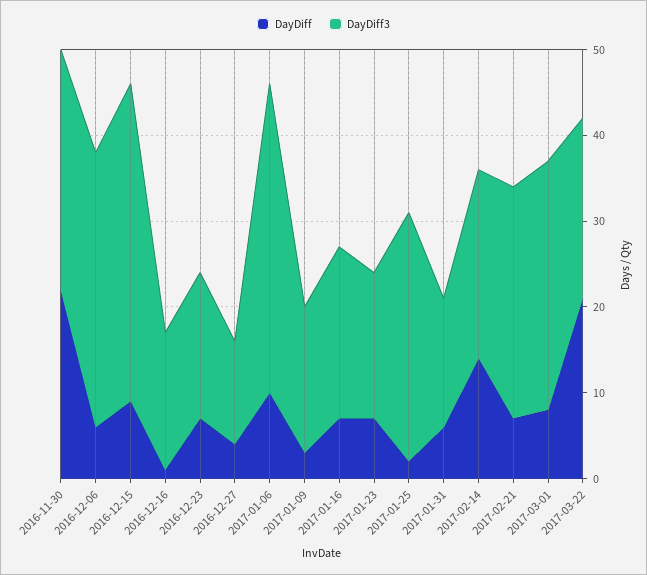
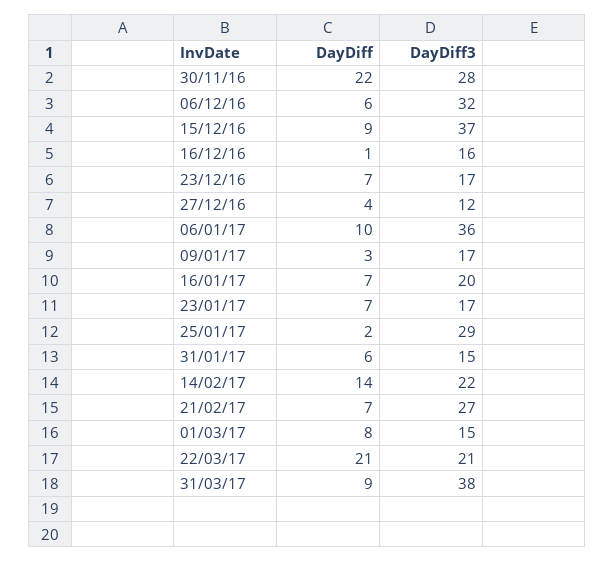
DayDiff3, 2017-03-01: 29 -> 15
DayDiff, 31/03/17: none -> 9
DayDiff3, 31/03/17: none -> 38

